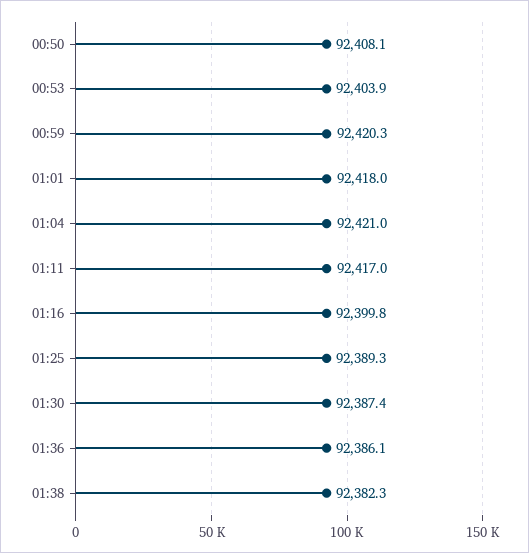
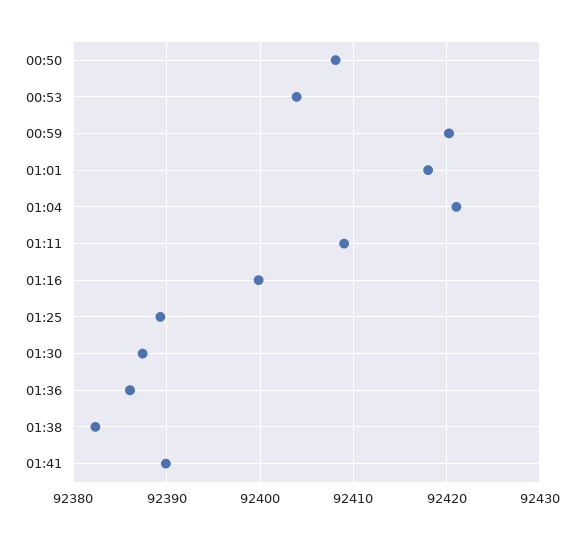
01:11: 92417 -> 92409
01:41: none -> 92390

